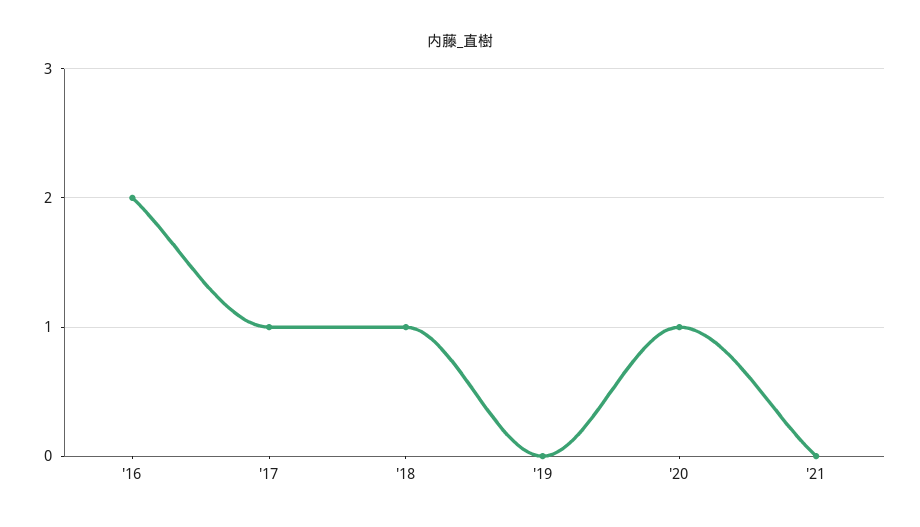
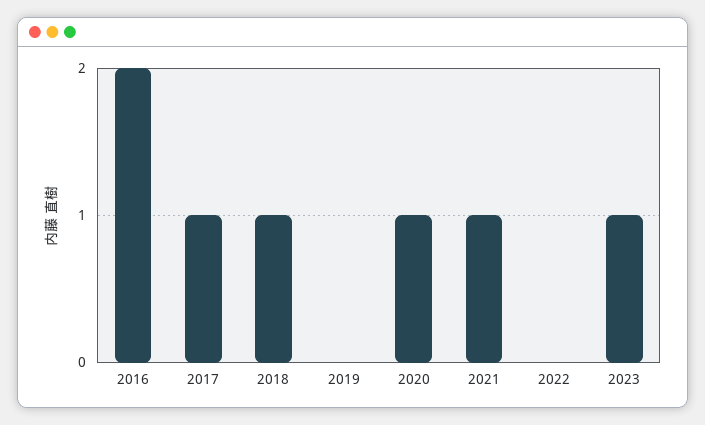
'21: 0 -> 1
2022: none -> 0
2023: none -> 1

